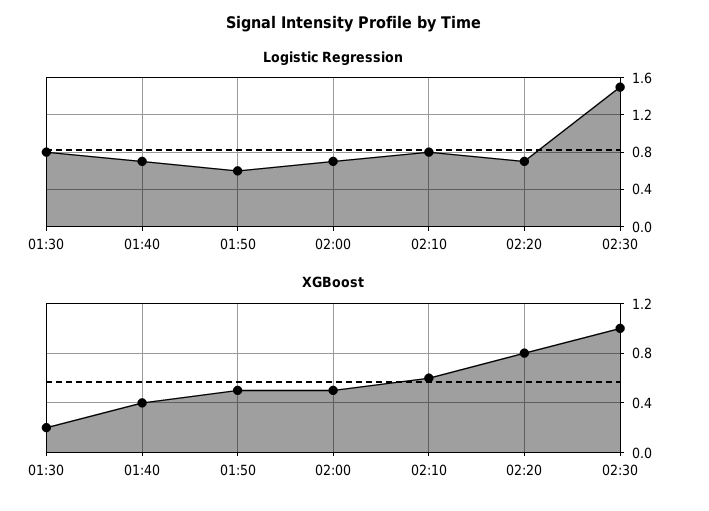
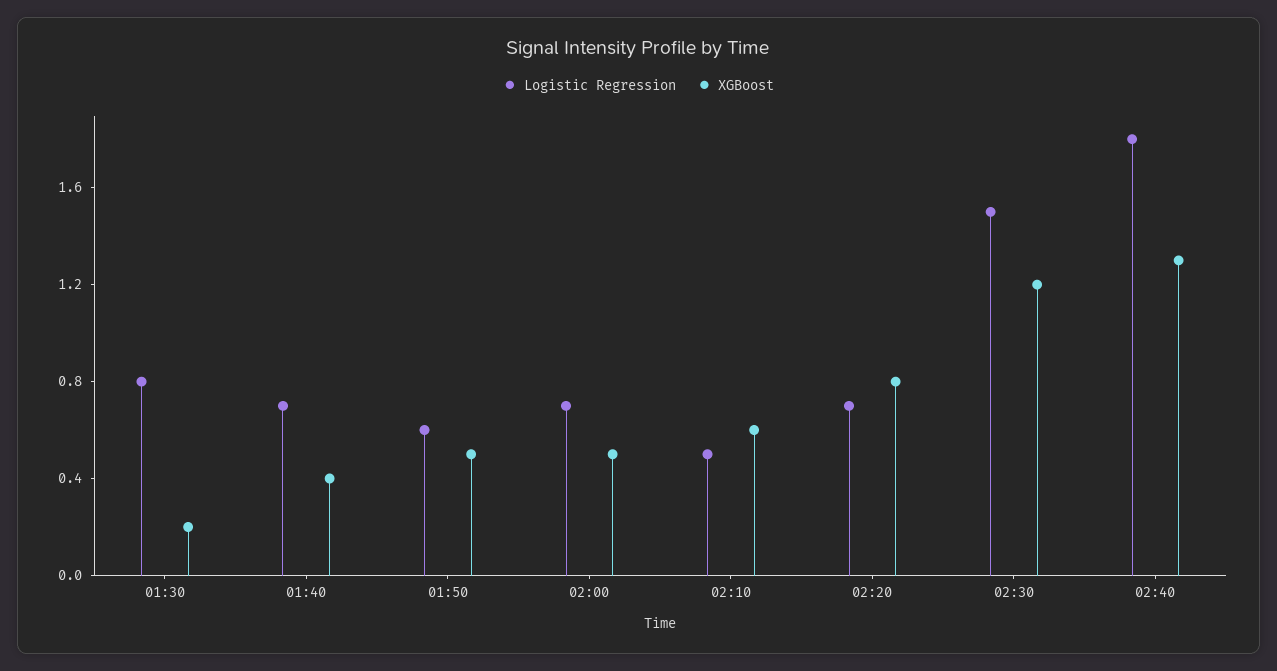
Logistic Regression, 02:10: 0.8 -> 0.5
XGBoost, 02:30: 1 -> 1.2
Logistic Regression, 02:40: none -> 1.8
XGBoost, 02:40: none -> 1.3

